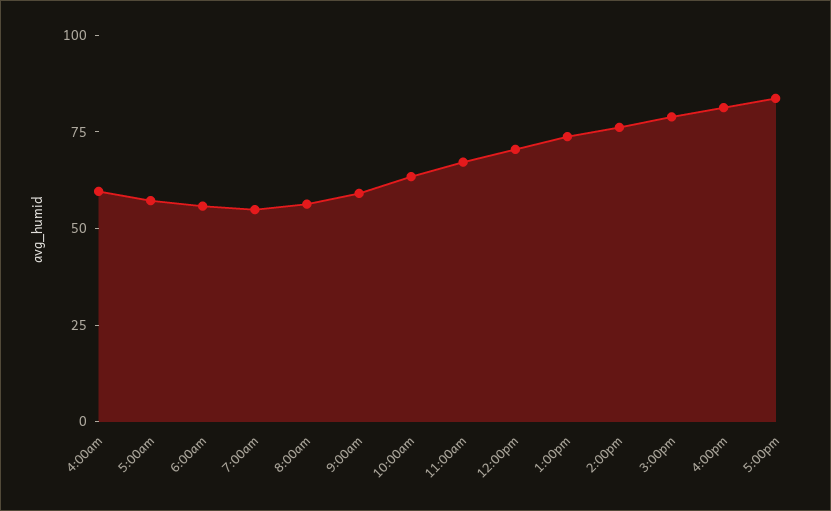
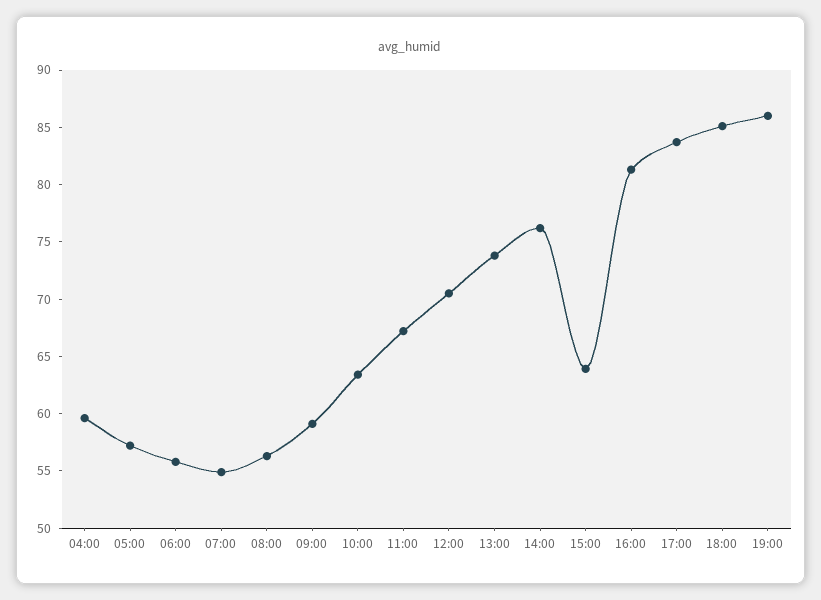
3:00pm: 80 -> 64
18:00: none -> 85
19:00: none -> 86

